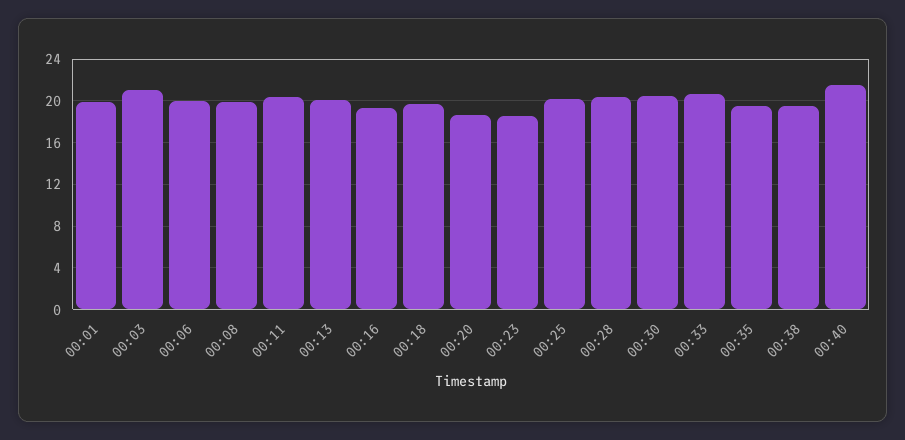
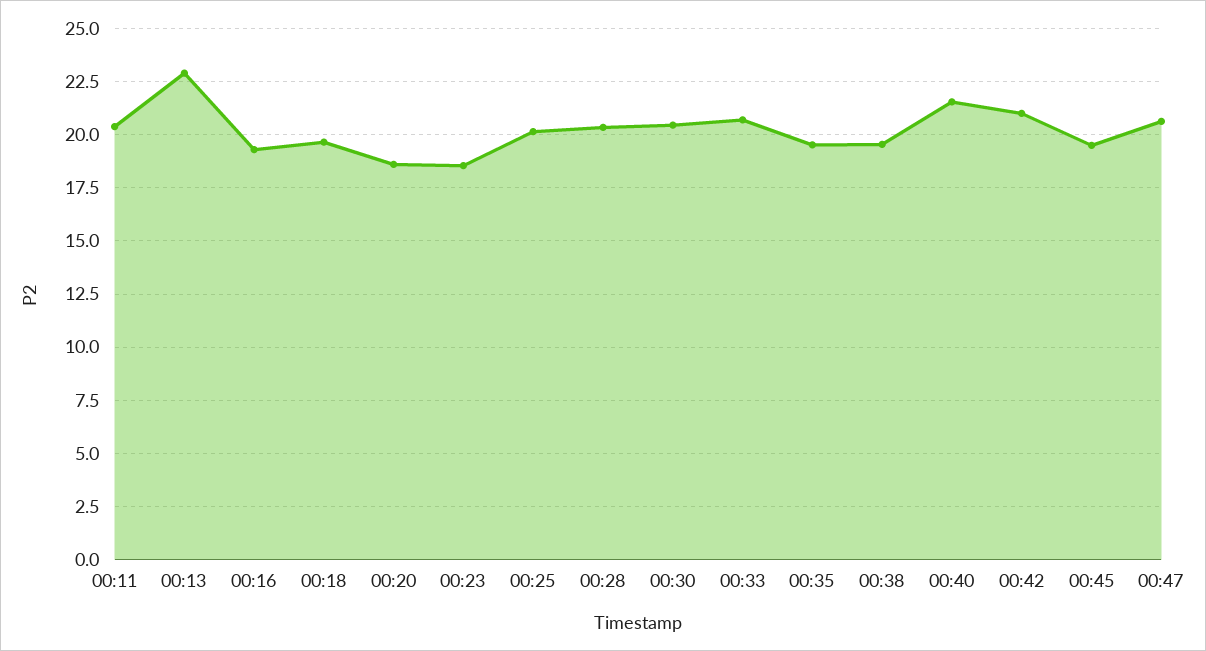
00:01: 20 -> none
00:03: 21 -> none
00:06: 20 -> none
00:08: 20 -> none
00:13: 20 -> 23
00:42: none -> 21
00:45: none -> 19.5
00:47: none -> 20.5

